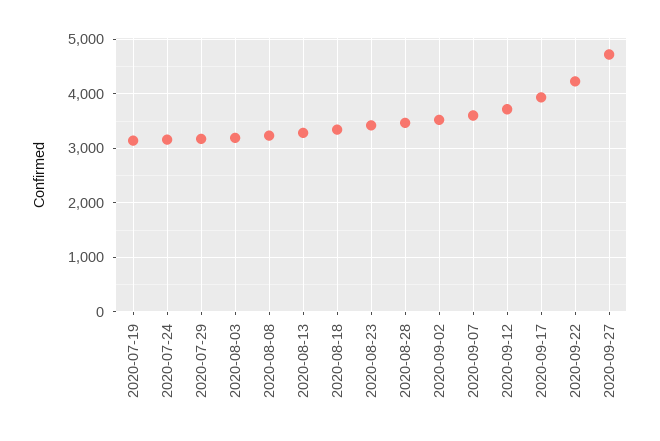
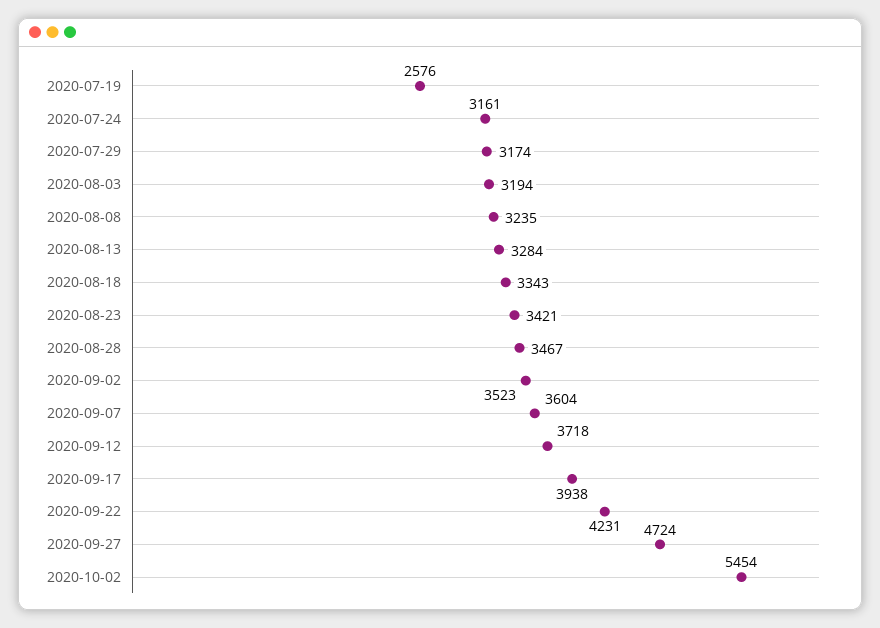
2020-07-19: 3200 -> 2576
2020-10-02: none -> 5454

